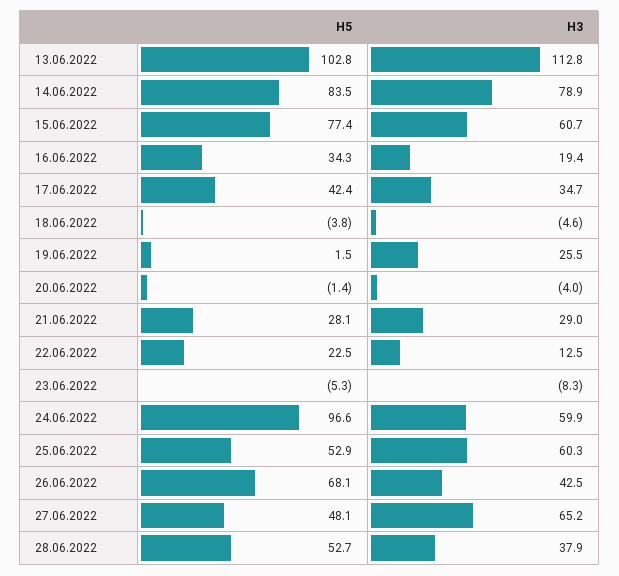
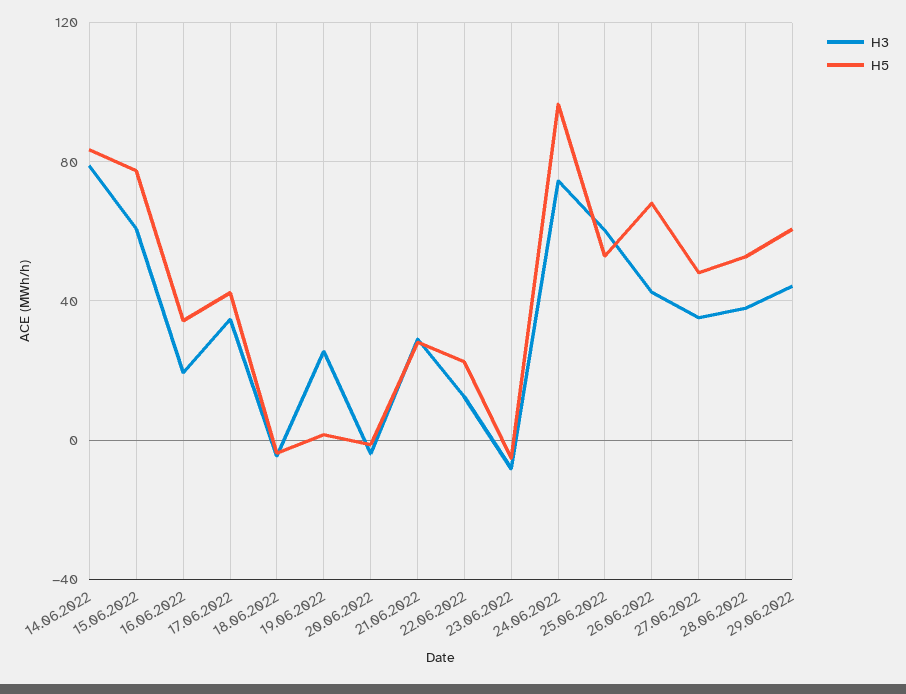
H5, 13.06.2022: 102.8 -> none
H3, 13.06.2022: 112.8 -> none
H3, 24.06.2022: 59.9 -> 75
H3, 27.06.2022: 65.2 -> 35
H3, 29.06.2022: none -> 45
H5, 29.06.2022: none -> 60

